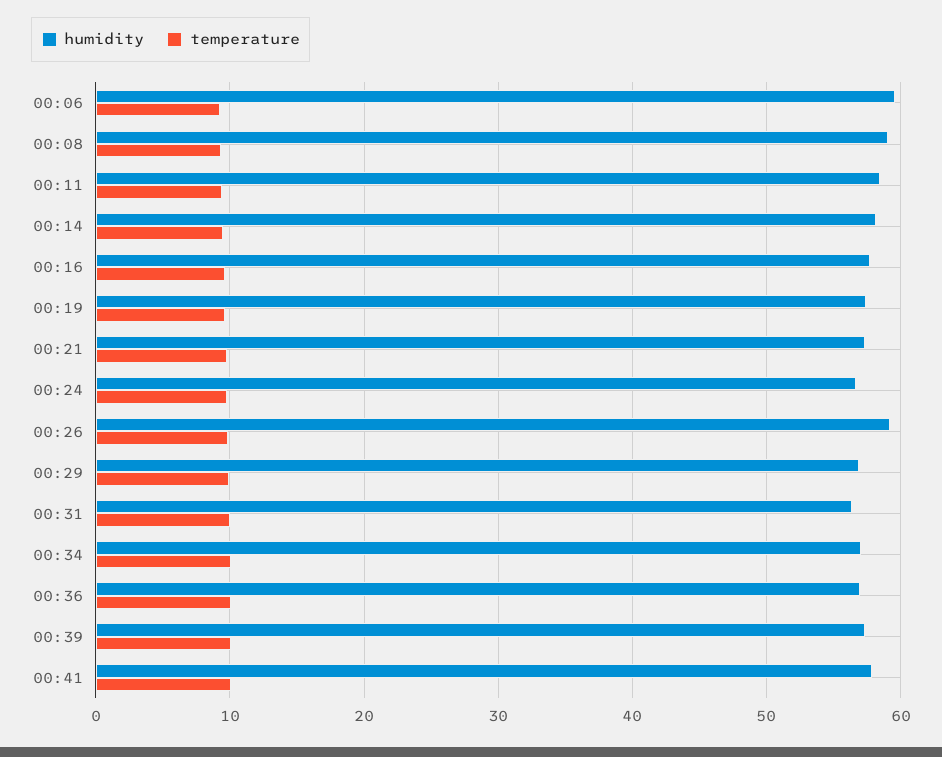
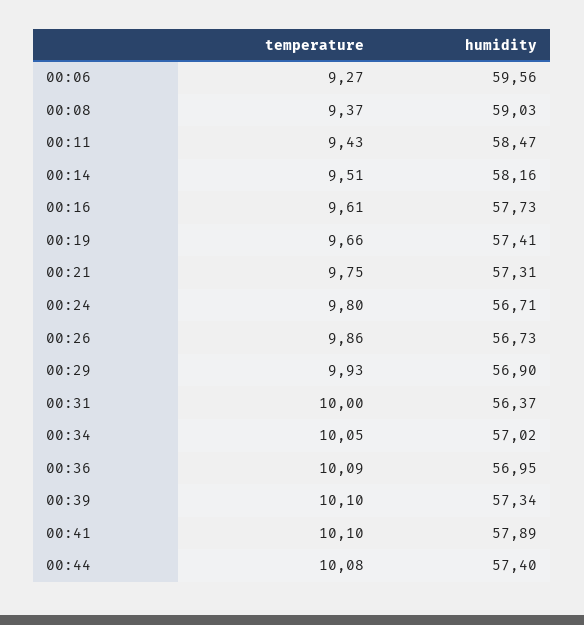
humidity, 00:26: 59 -> 56.73
temperature, 00:44: none -> 10.08
humidity, 00:44: none -> 57.4

